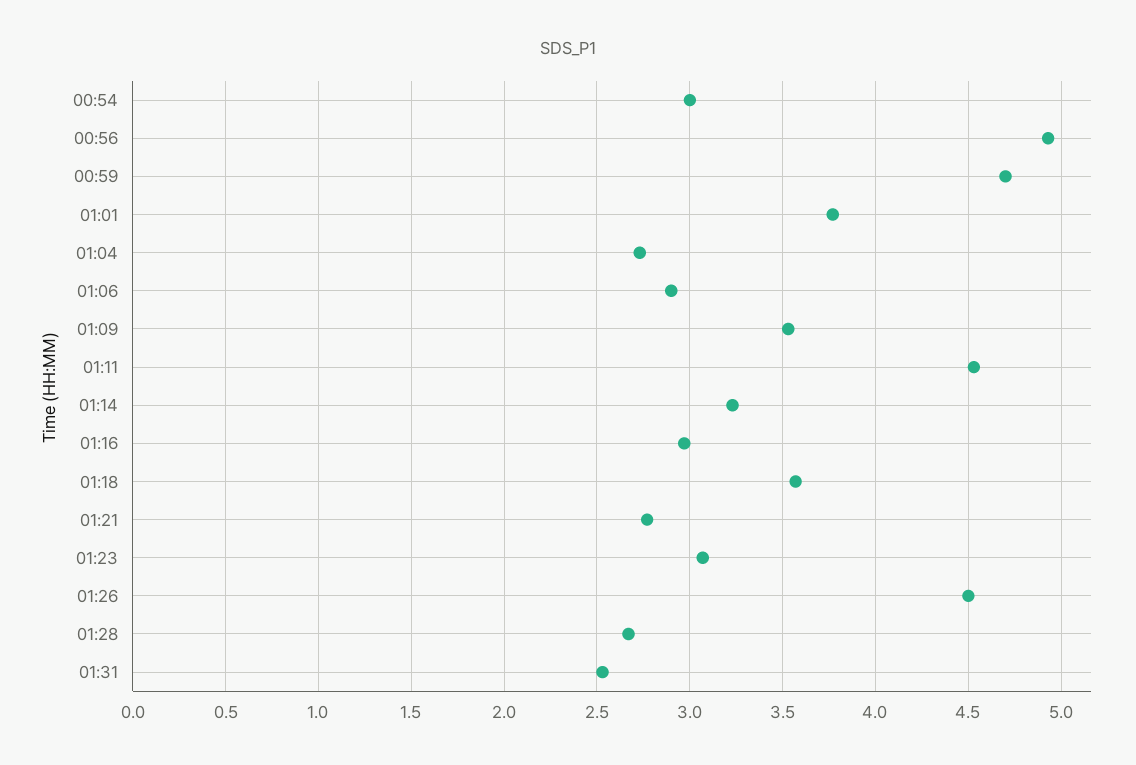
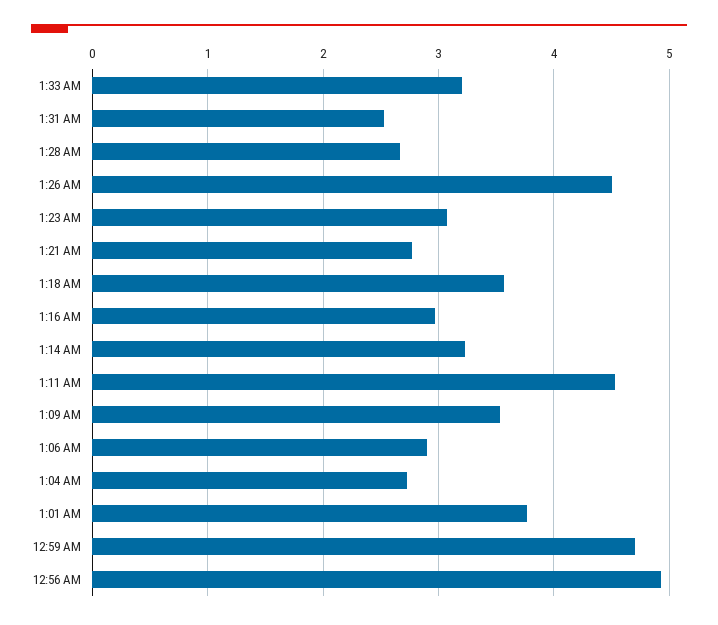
00:54: 3 -> none
1:33 AM: none -> 3.2

